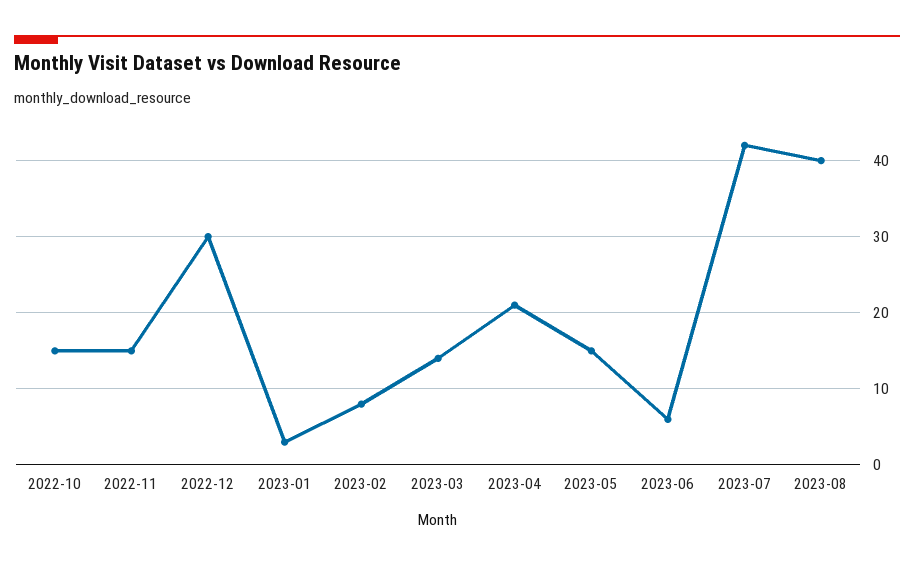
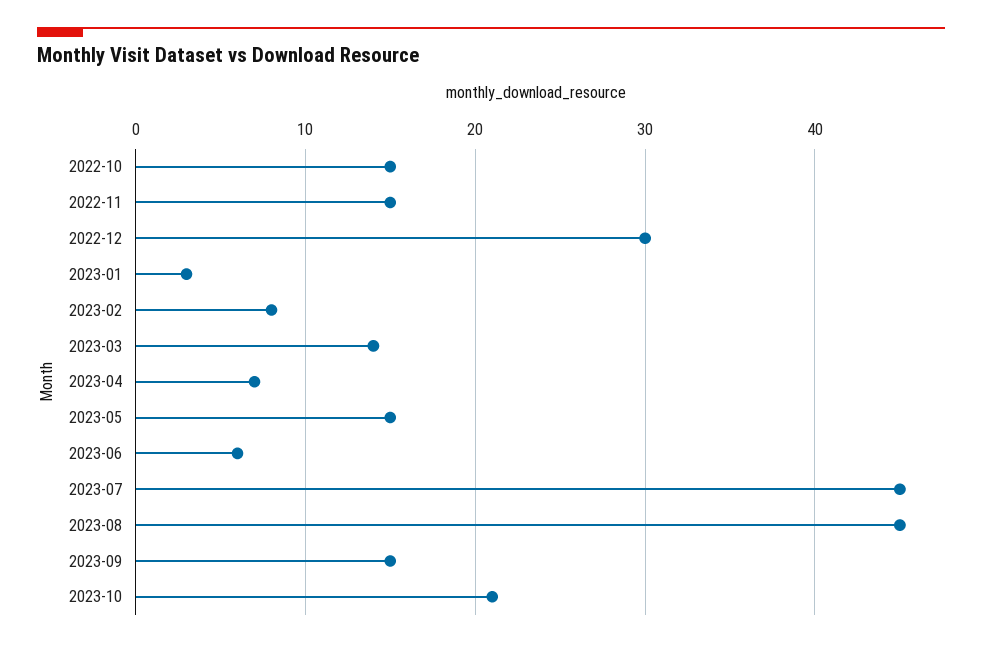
2023-04: 21 -> 7
2023-07: 42 -> 45
2023-08: 40 -> 45
2023-09: none -> 15
2023-10: none -> 21

